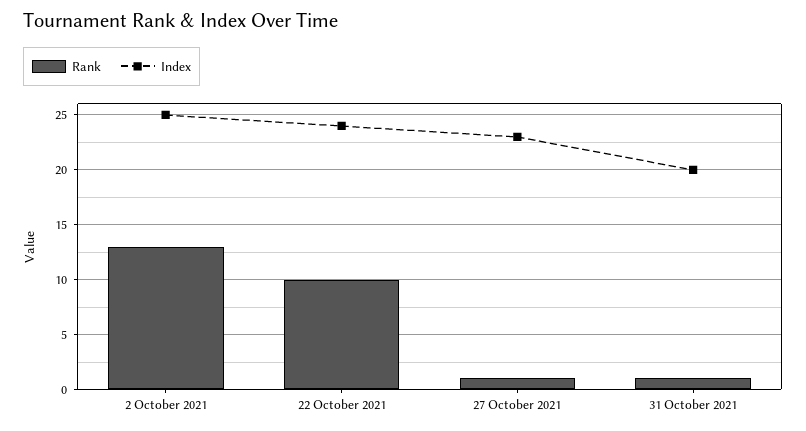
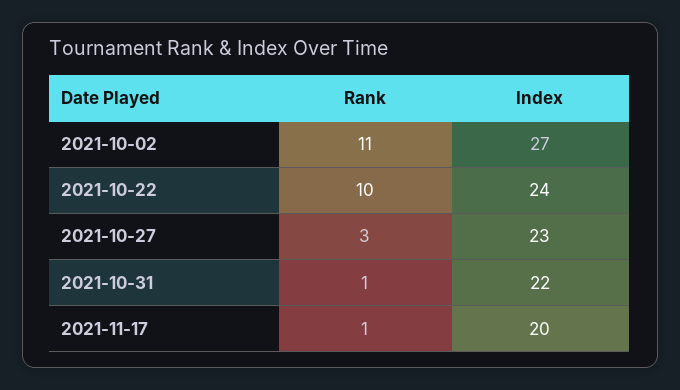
Rank, 2 October 2021: 13 -> 11
Index, 2 October 2021: 25 -> 27
Rank, 27 October 2021: 1 -> 3
Index, 31 October 2021: 20 -> 22
Rank, 2021-11-17: none -> 1
Index, 2021-11-17: none -> 20

